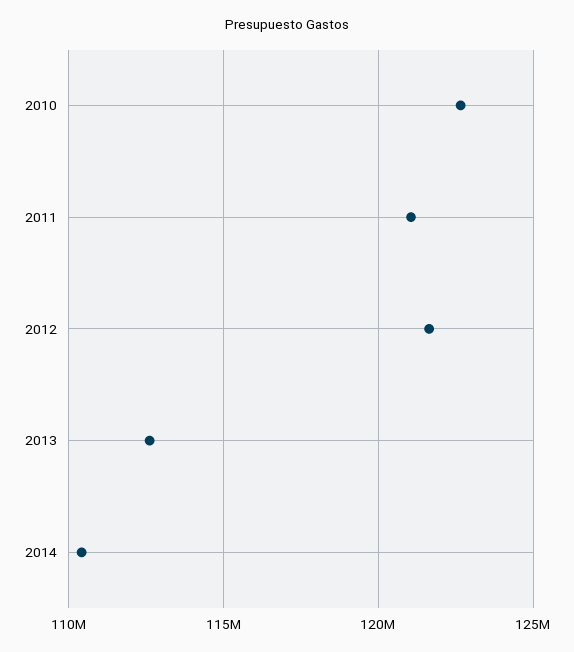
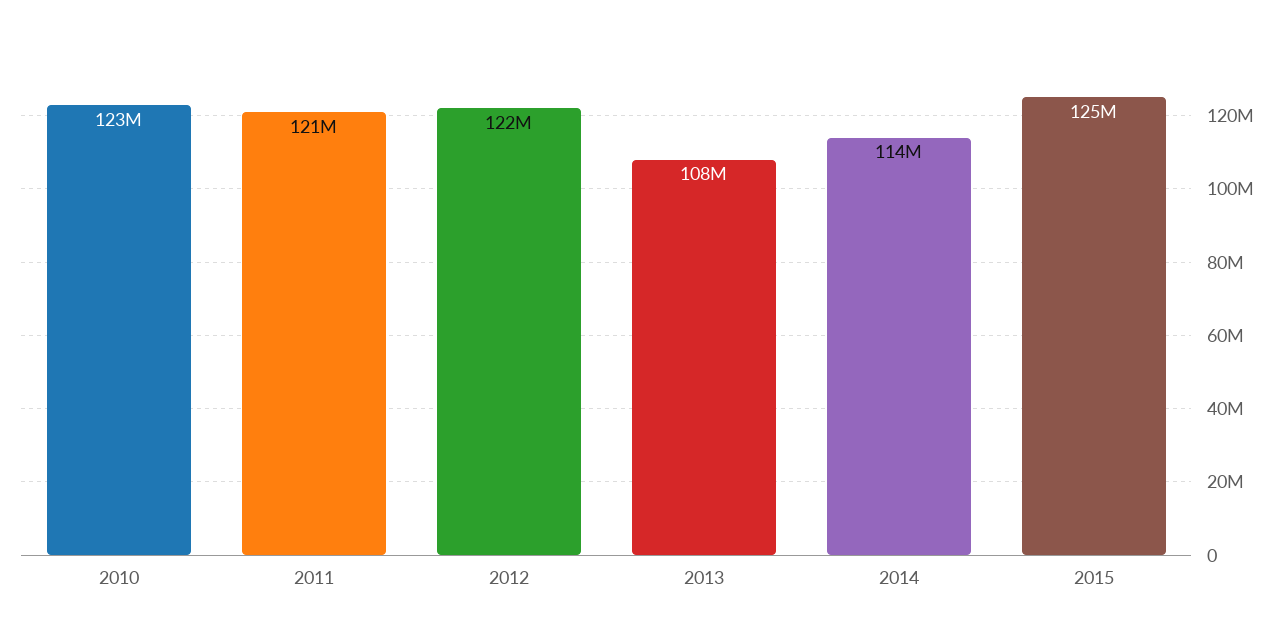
2013: 112500000 -> 108000000
2014: 110500000 -> 114000000
2015: none -> 125000000

